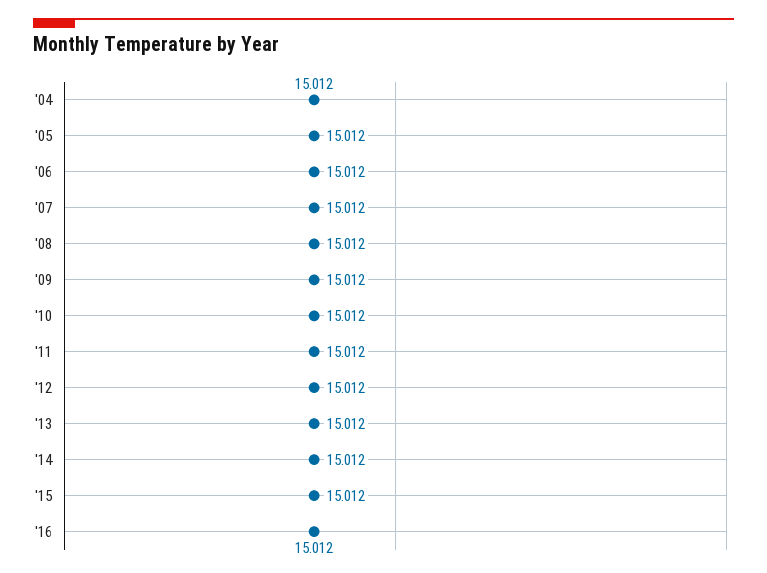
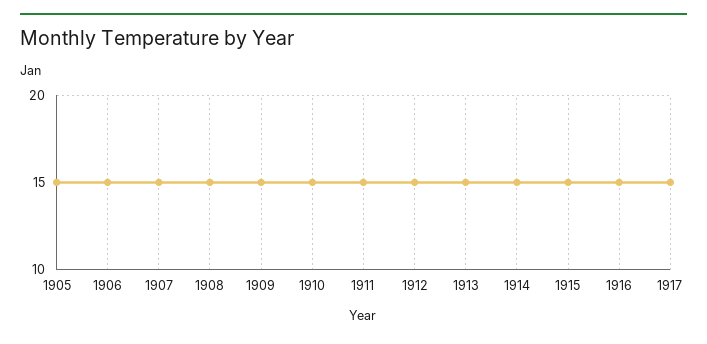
'04: 15.012 -> none
1917: none -> 15

